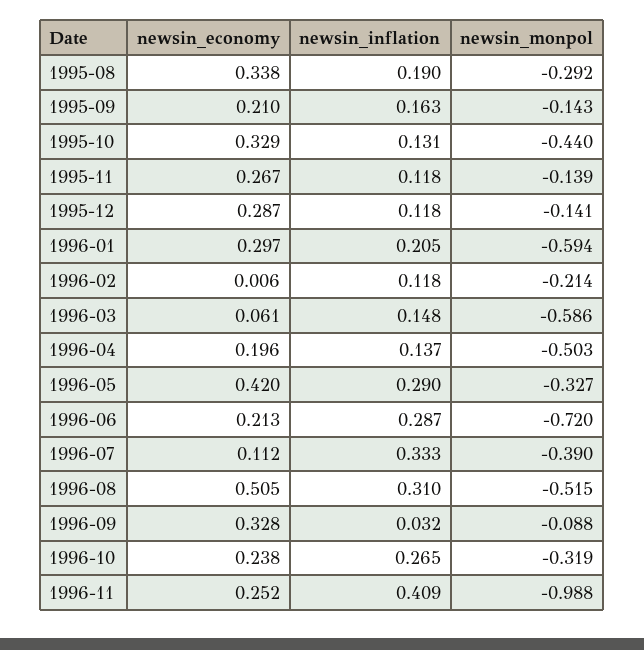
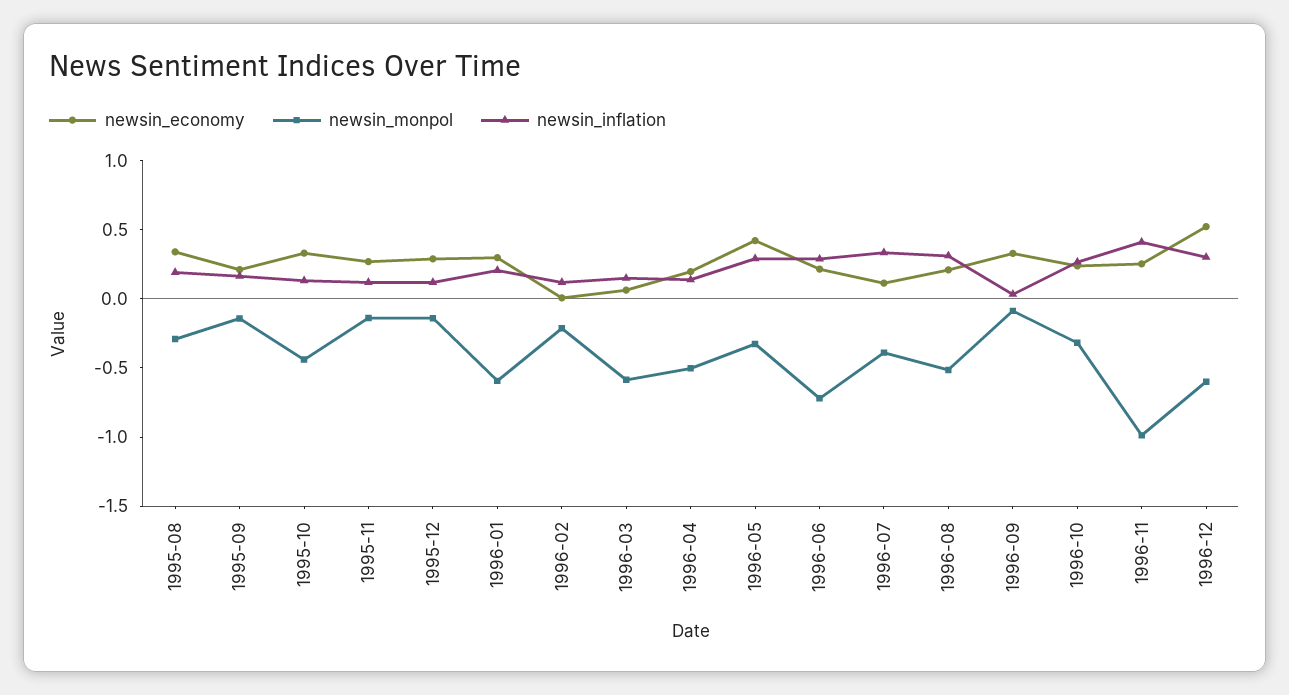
newsin_economy, 1996-08: 0.505 -> 0.2
newsin_economy, 1996-12: none -> 0.5
newsin_monpol, 1996-12: none -> -0.6
newsin_inflation, 1996-12: none -> 0.3

